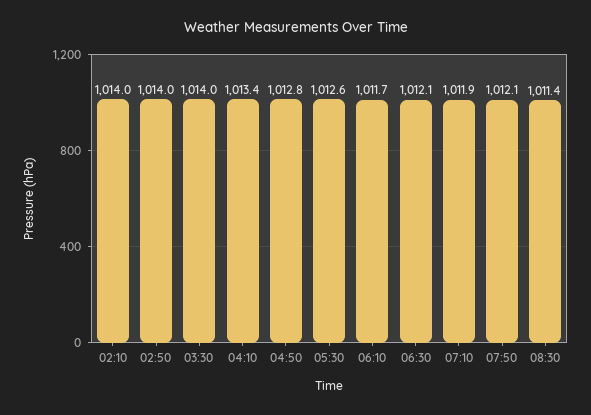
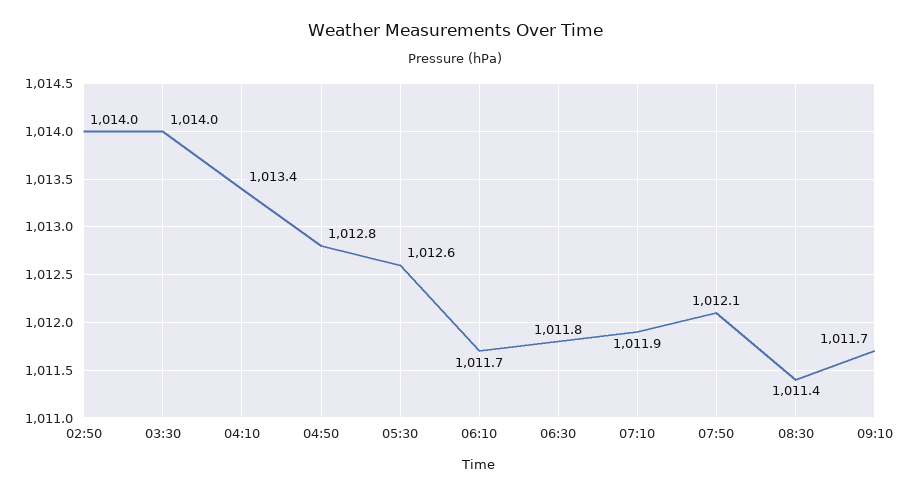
02:10: 1014 -> none
06:30: 1012.1 -> 1011.8
09:10: none -> 1011.7

